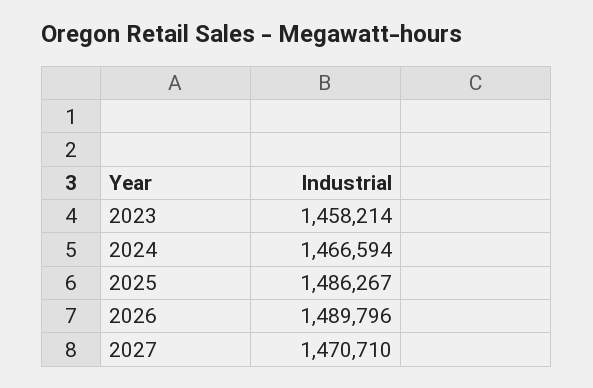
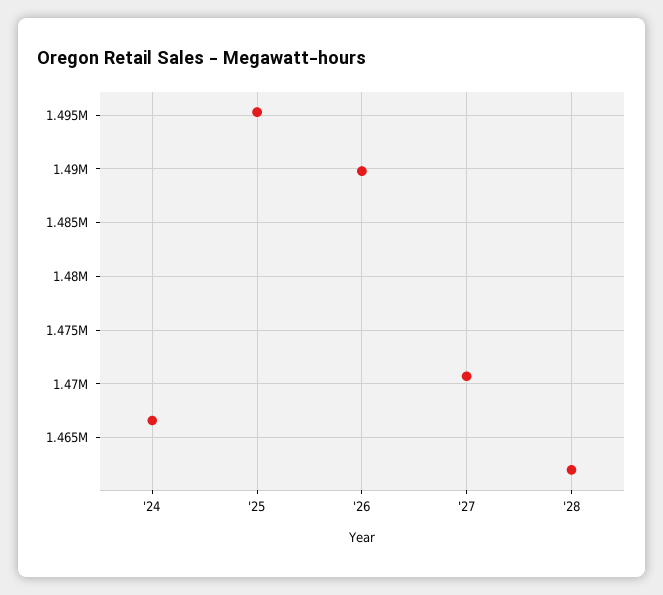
2023: 1458214 -> none
2025: 1486267 -> 1495000
'28: none -> 1462000

